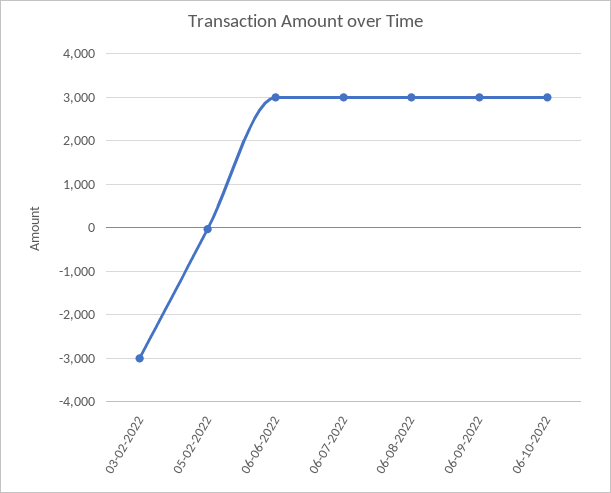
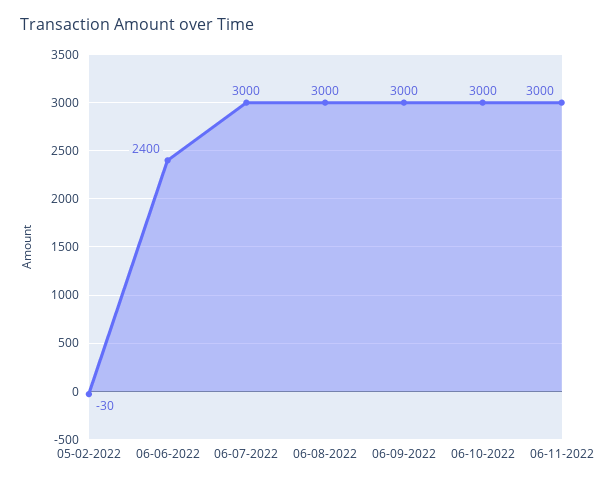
03-02-2022: -3000 -> none
06-06-2022: 3000 -> 2400
06-11-2022: none -> 3000

